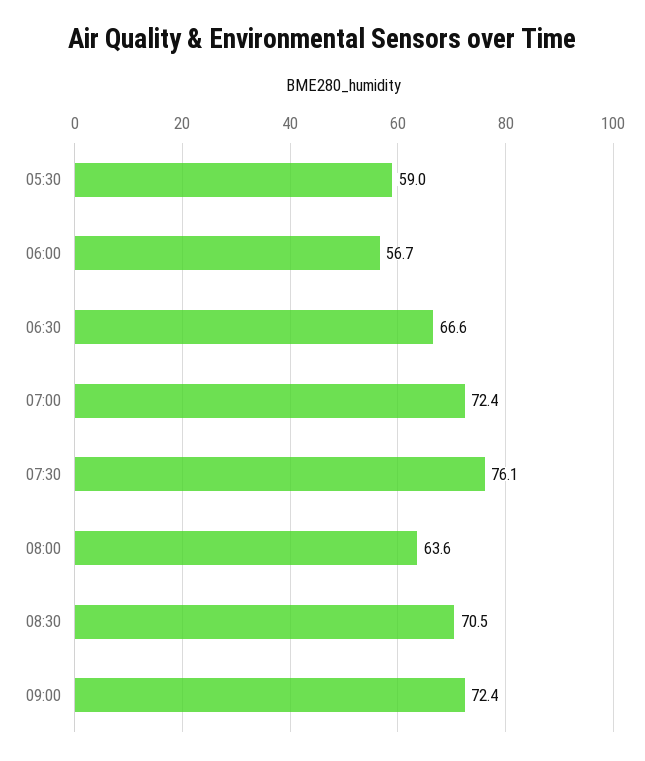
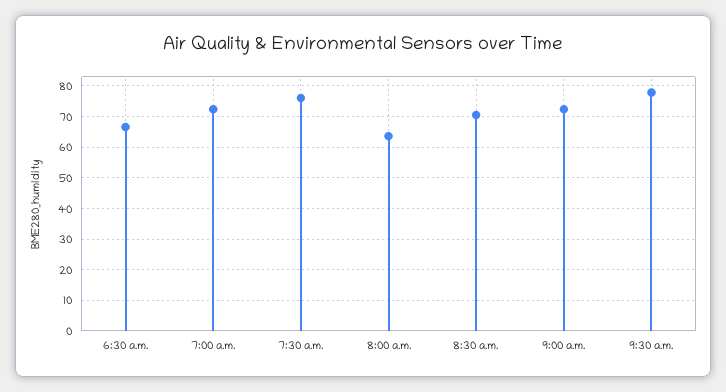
05:30: 59 -> none
06:00: 56.7 -> none
9:30 a.m.: none -> 78

